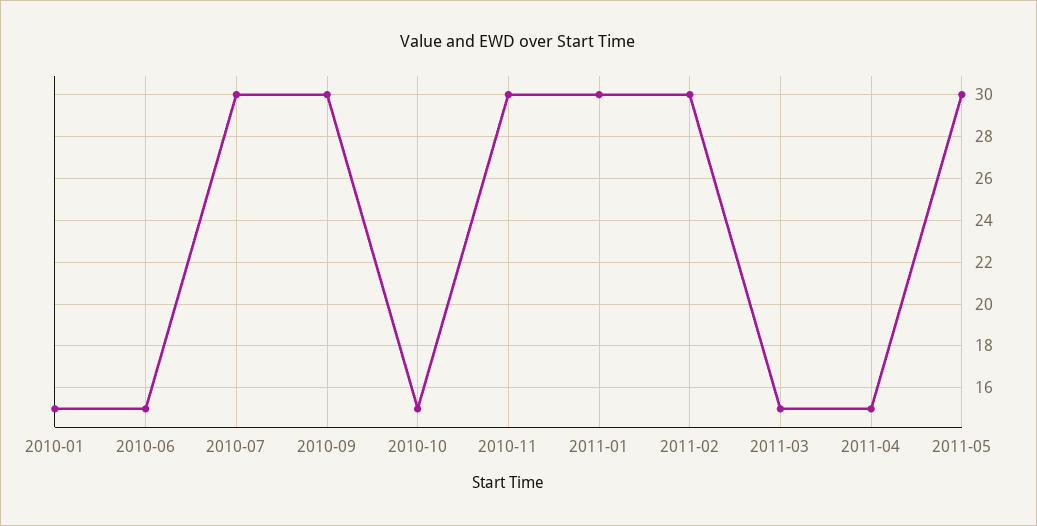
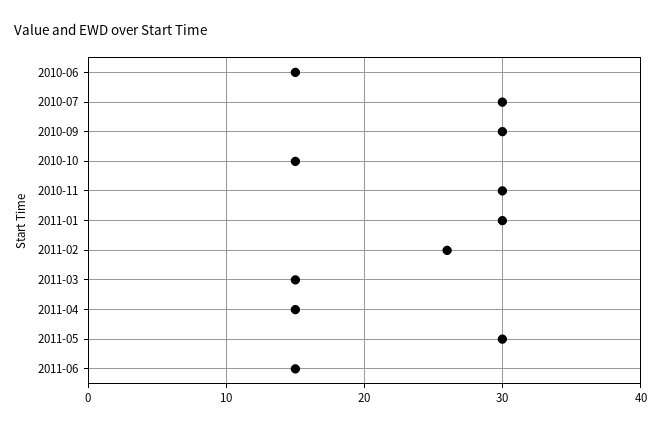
2010-01: 15 -> none
2011-02: 30 -> 26
2011-06: none -> 15

